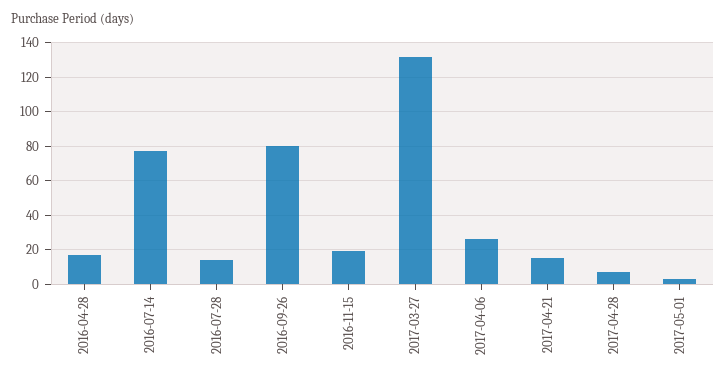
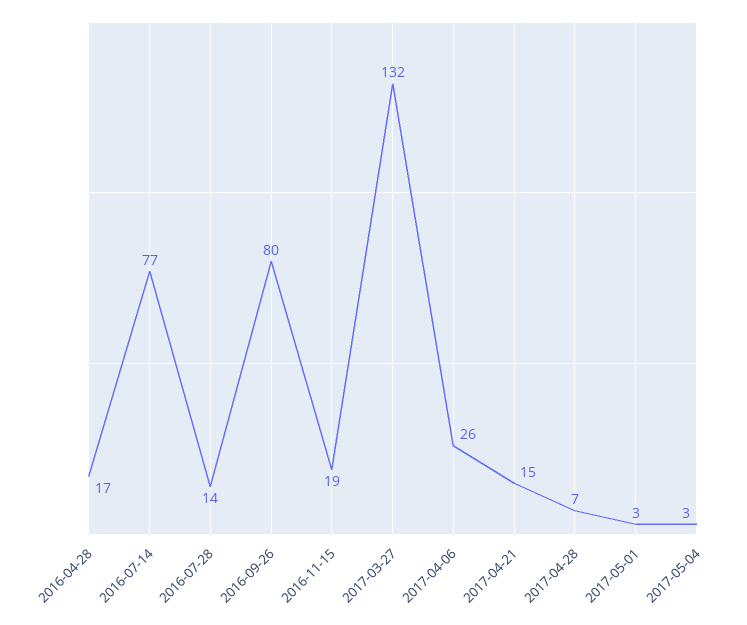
2017-05-04: none -> 3

